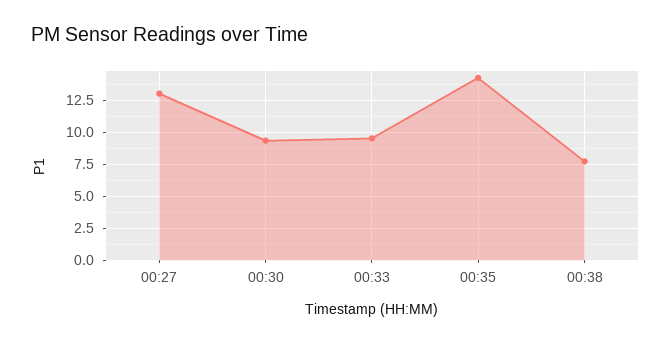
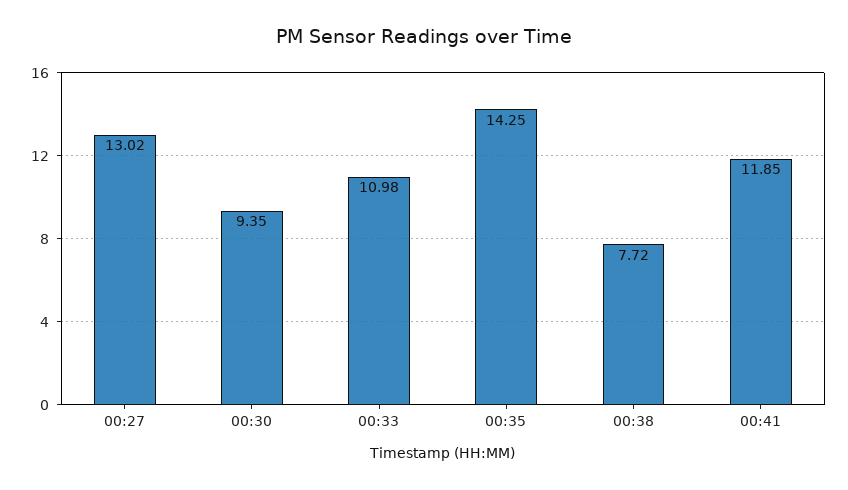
00:33: 9.5 -> 10.98
00:41: none -> 11.85

